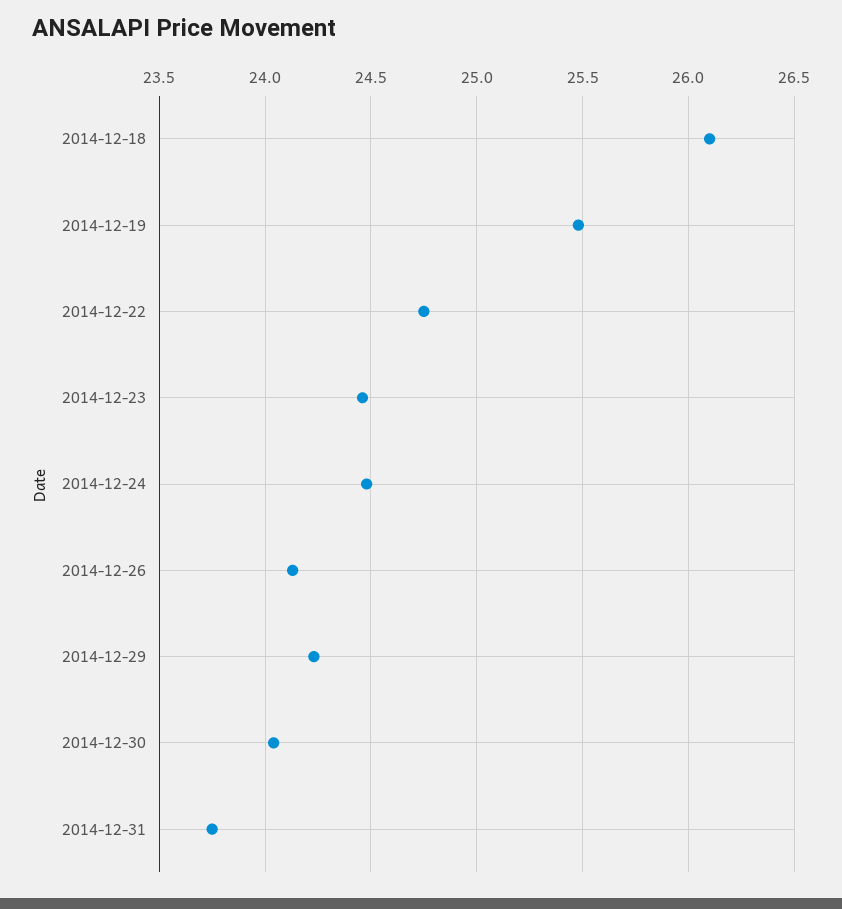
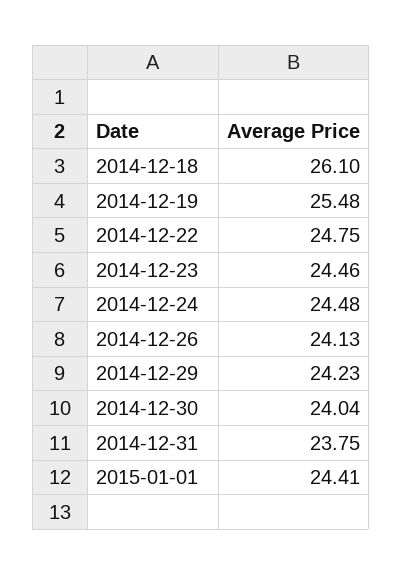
2015-01-01: none -> 24.41

